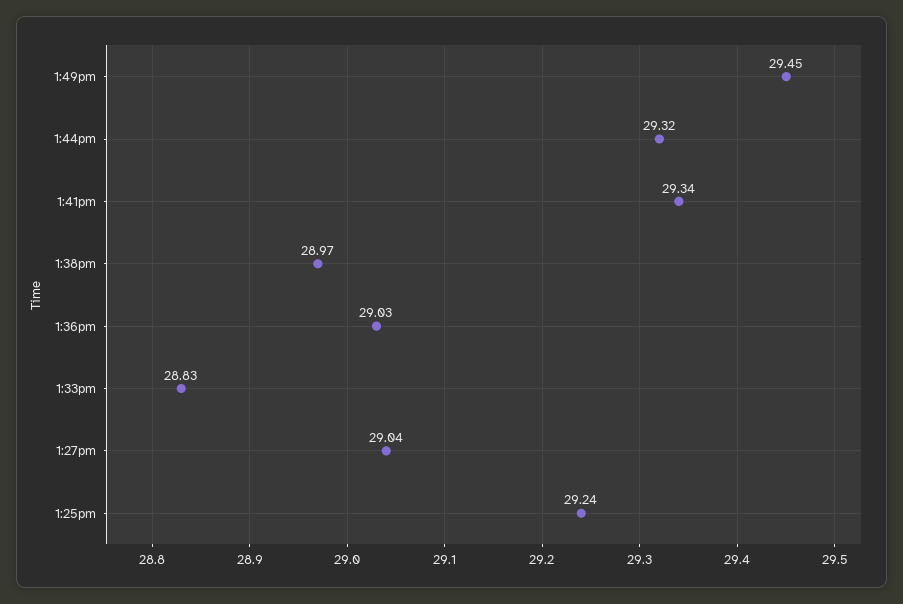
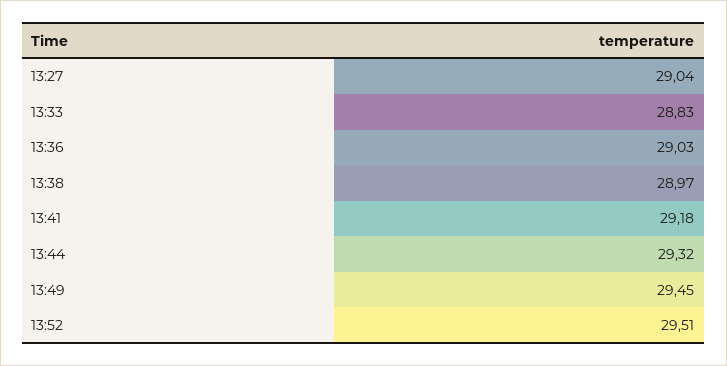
1:41pm: 29.34 -> 29.18
1:25pm: 29.24 -> none
13:52: none -> 29.51

